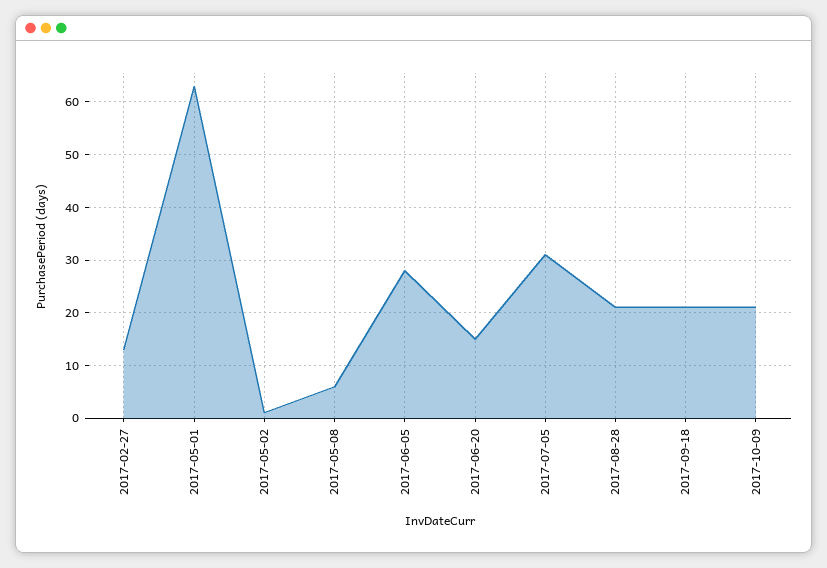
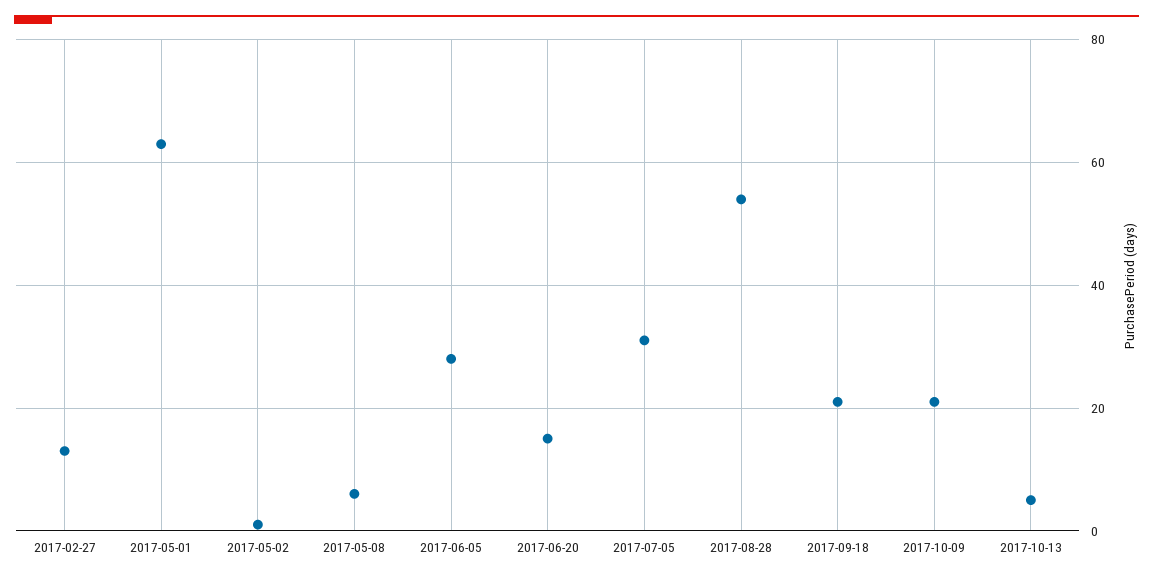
2017-08-28: 20 -> 55
2017-10-13: none -> 5

